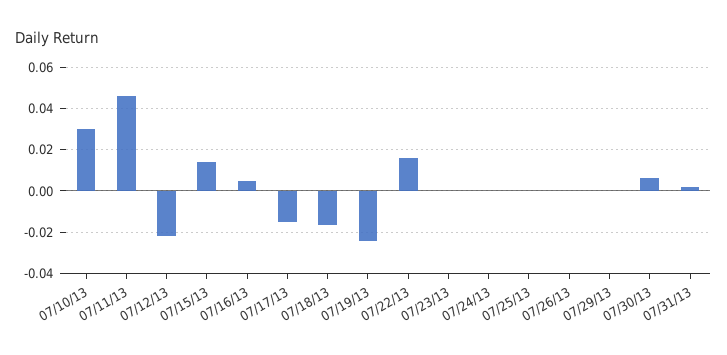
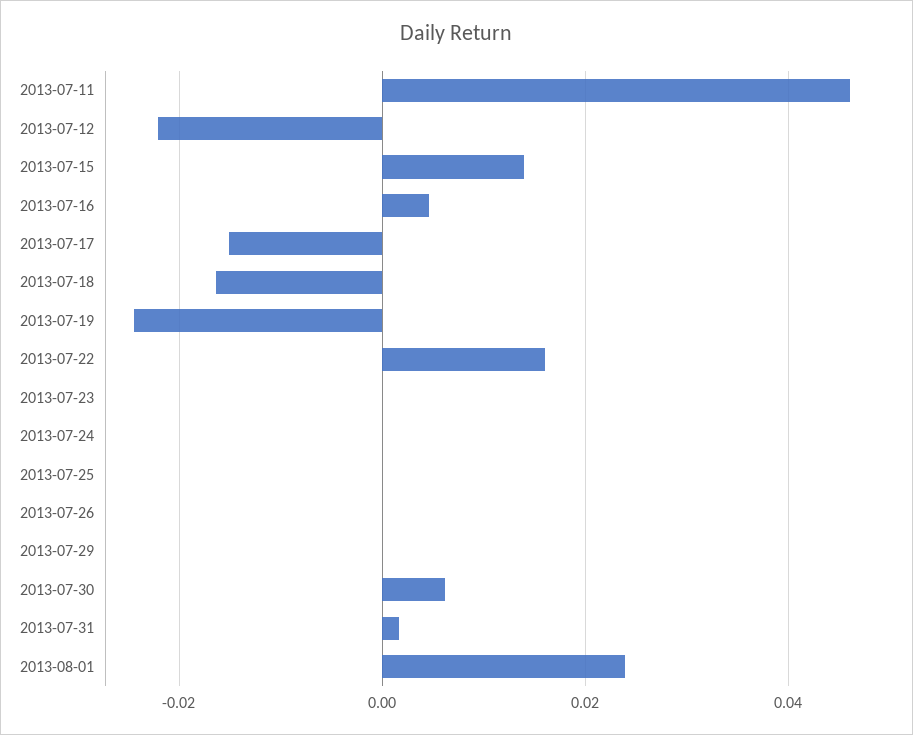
07/10/13: 0.03 -> none
2013-08-01: none -> 0.024

